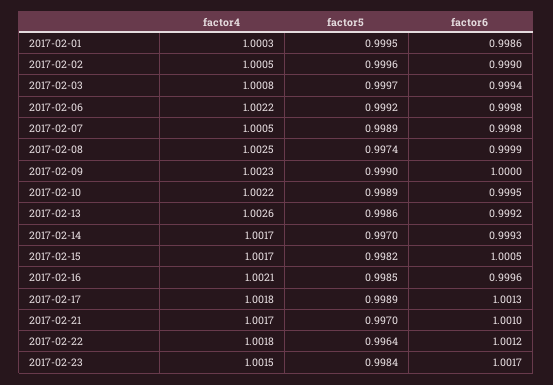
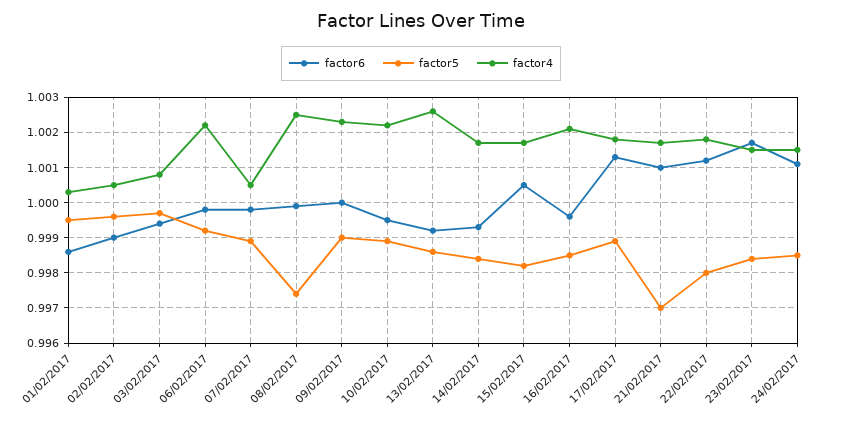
factor5, 2017-02-14: 0.997 -> 0.9985
factor5, 2017-02-22: 0.9964 -> 0.998
factor6, 24/02/2017: none -> 1.001
factor5, 24/02/2017: none -> 0.9985
factor4, 24/02/2017: none -> 1.0015

